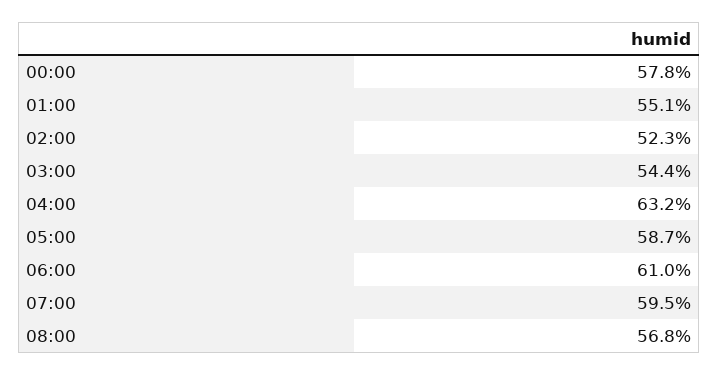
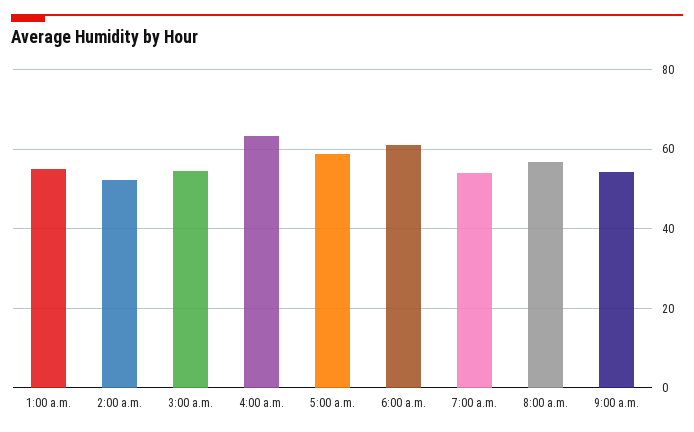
00:00: 57.8 -> none
07:00: 59.5 -> 54
9:00 a.m.: none -> 54

